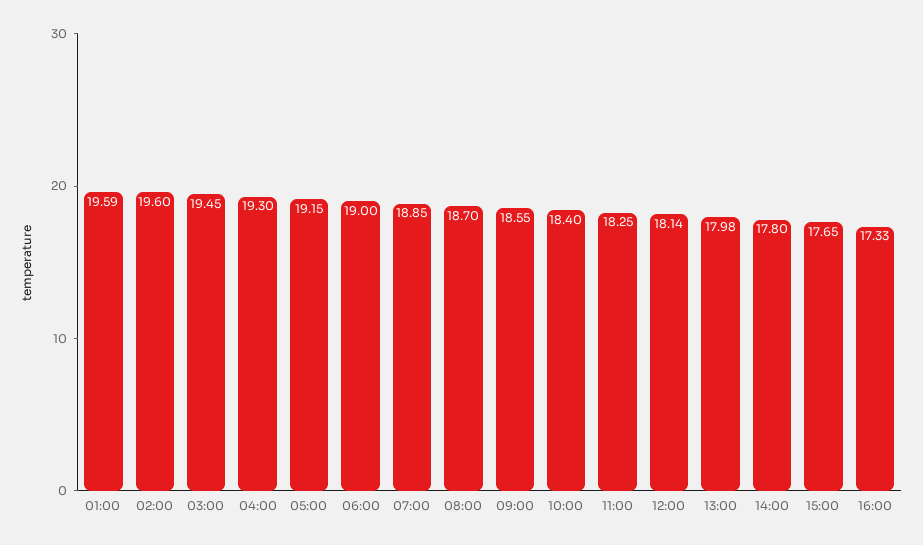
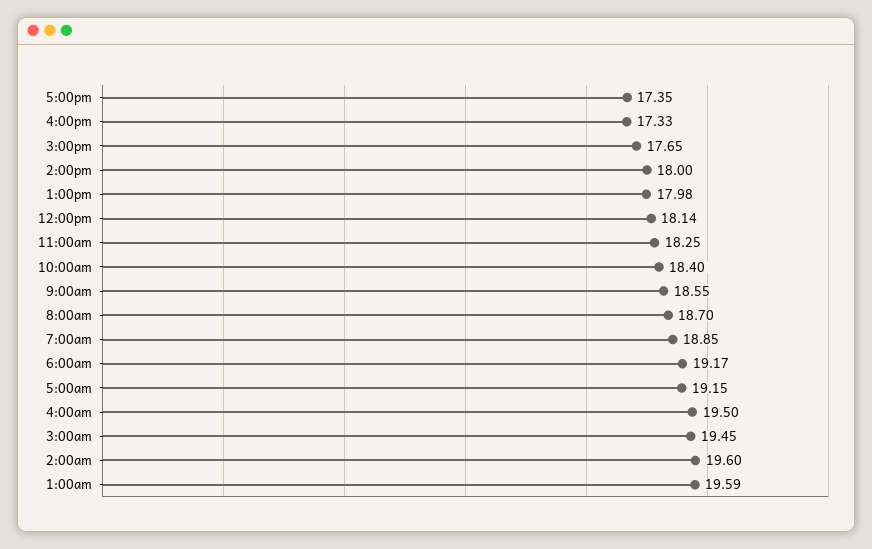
04:00: 19.3 -> 19.5
06:00: 19 -> 19.17
14:00: 17.8 -> 18
5:00pm: none -> 17.35

